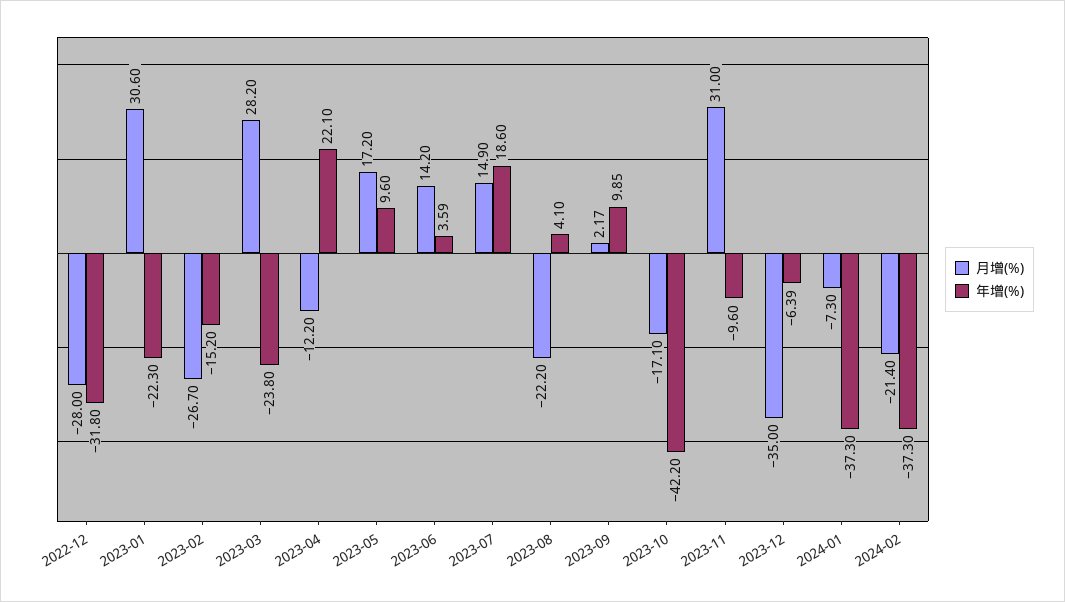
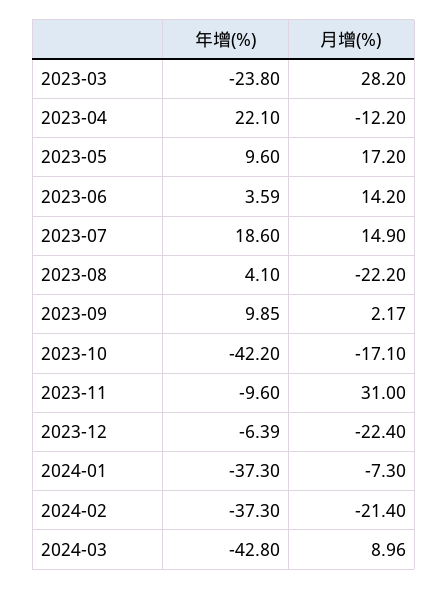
月增(%), 2022-12: -28 -> none
年增(%), 2022-12: -31.8 -> none
月增(%), 2023-01: 30.6 -> none
年增(%), 2023-01: -22.3 -> none
月增(%), 2023-02: -26.7 -> none
年增(%), 2023-02: -15.2 -> none
月增(%), 2023-12: -35 -> -22.4
年增(%), 2024-03: none -> -42.8
月增(%), 2024-03: none -> 8.96

